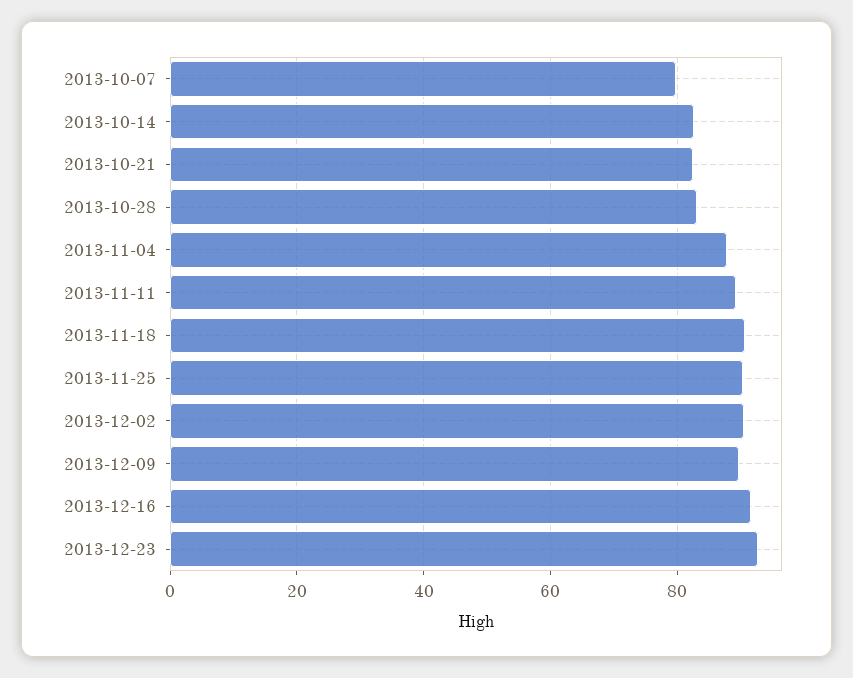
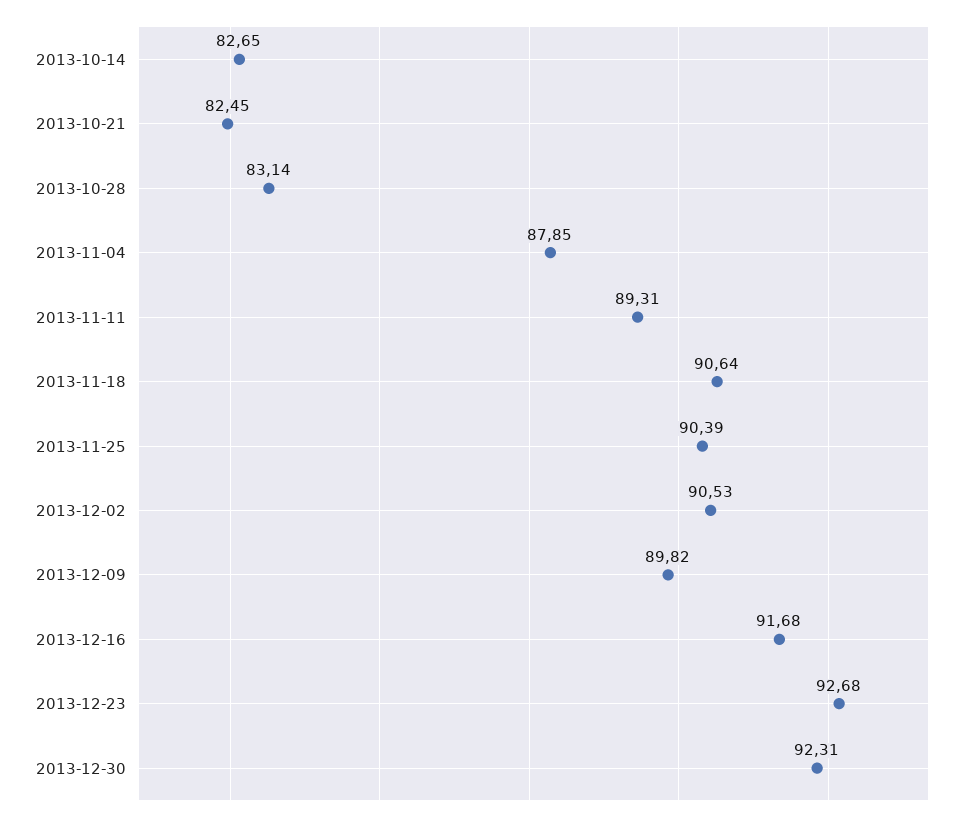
2013-10-07: 80 -> none
2013-12-30: none -> 92.31

